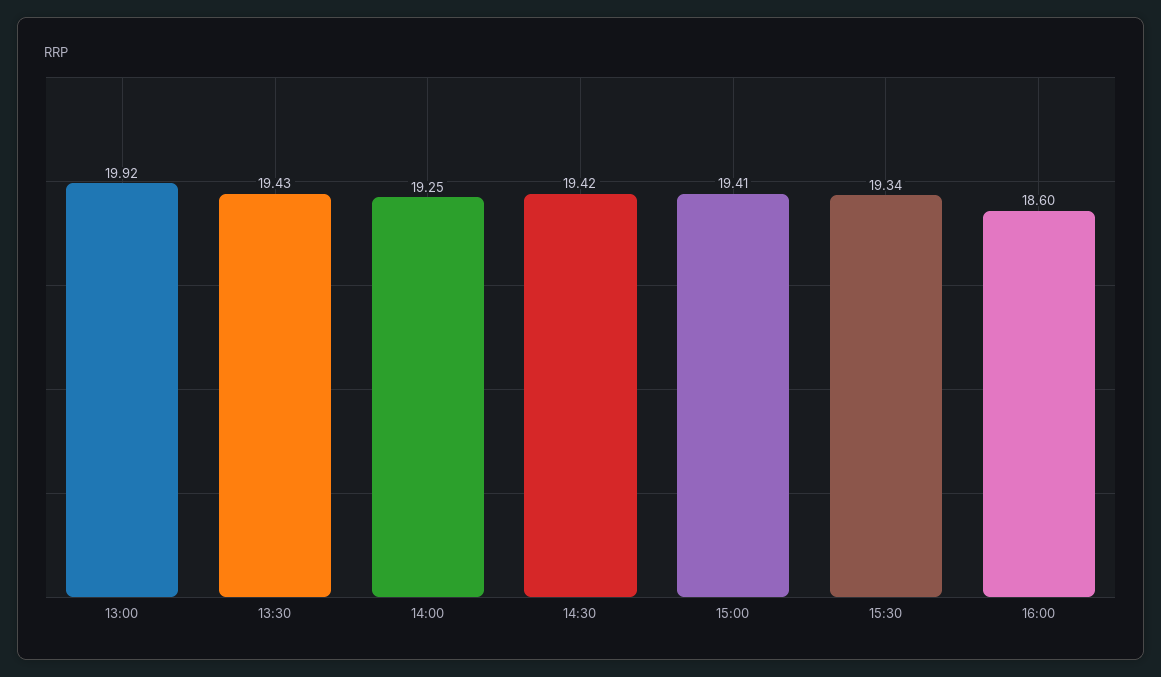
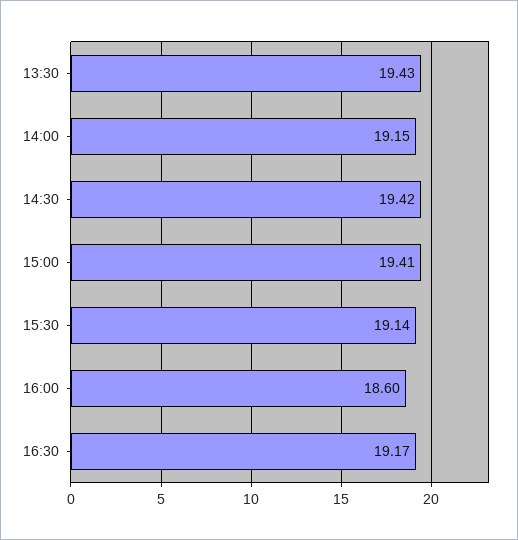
13:00: 19.92 -> none
14:00: 19.25 -> 19.15
15:30: 19.34 -> 19.14
16:30: none -> 19.17

